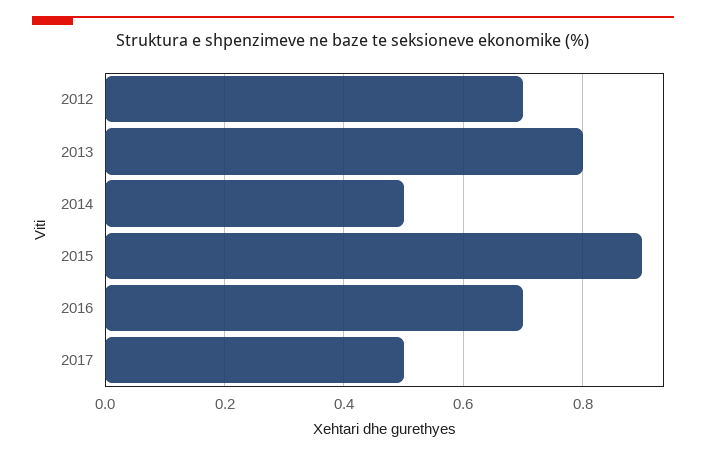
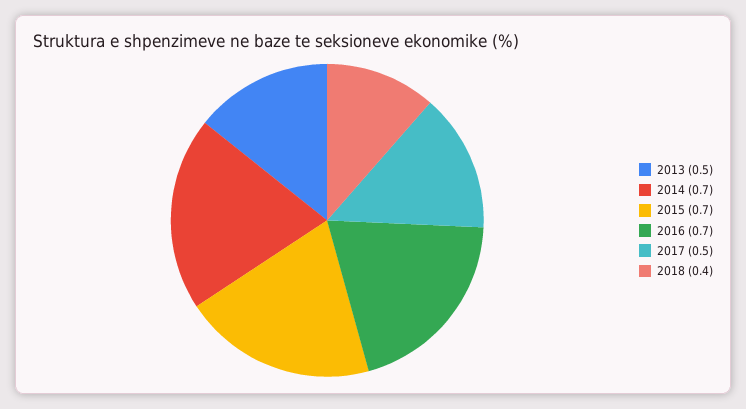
2012: 0.7 -> none
2013: 0.8 -> 0.5
2014: 0.5 -> 0.7
2015: 0.9 -> 0.7
2018: none -> 0.4

